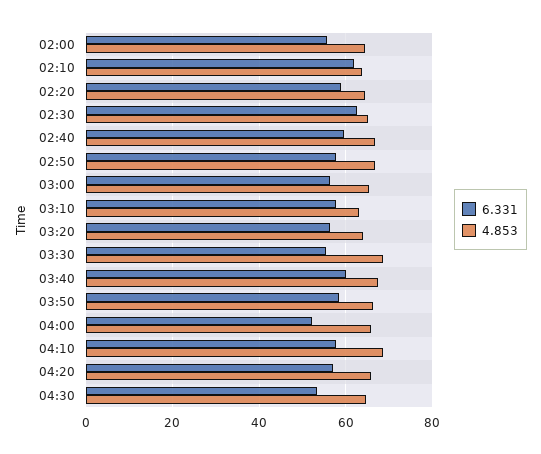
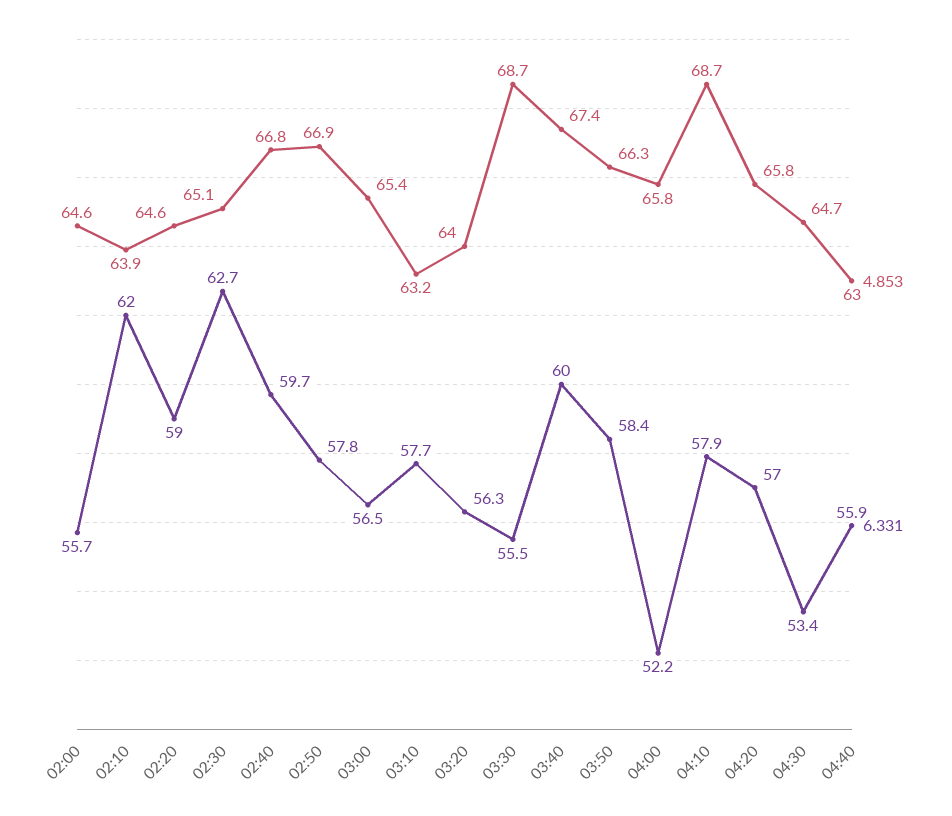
4.853, 04:40: none -> 63
6.331, 04:40: none -> 55.9

